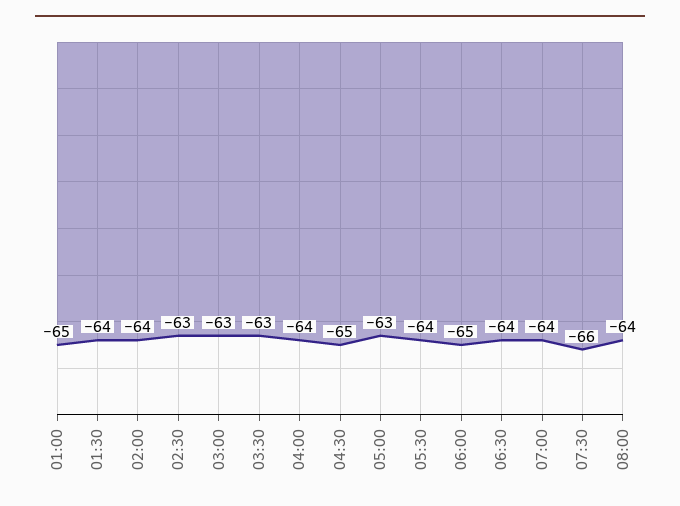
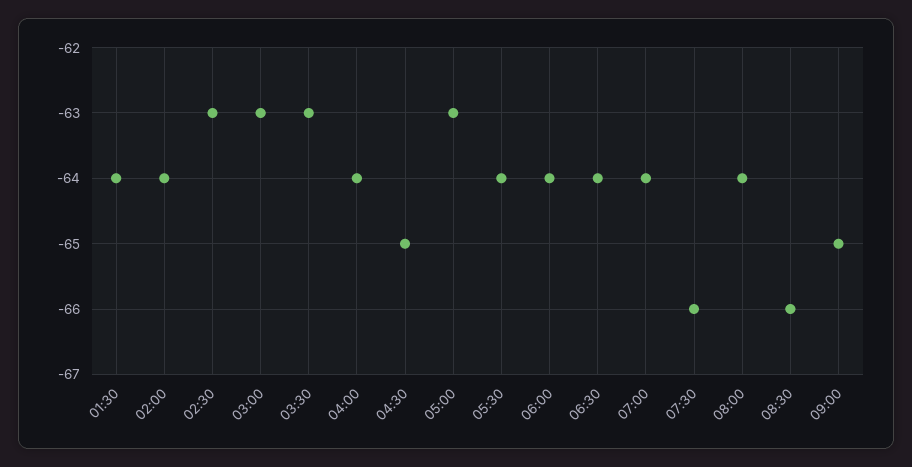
01:00: -65 -> none
06:00: -65 -> -64
08:30: none -> -66
09:00: none -> -65

